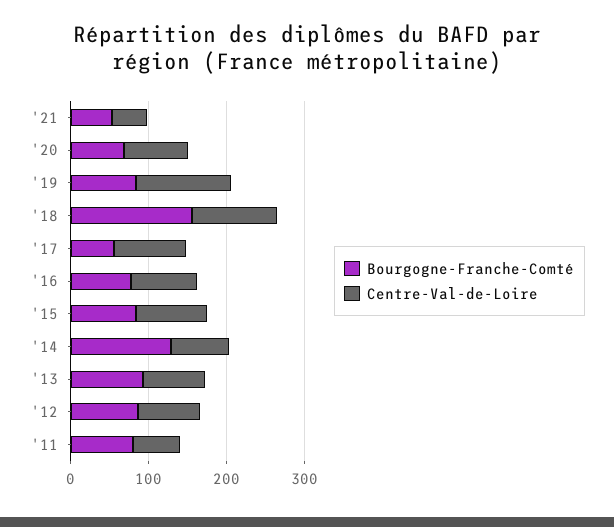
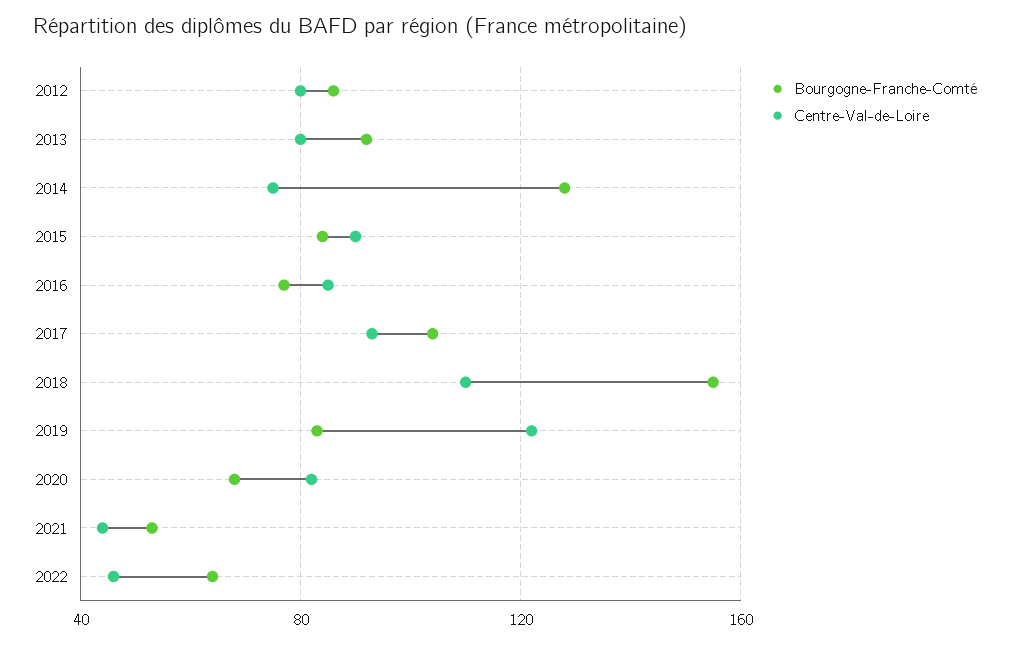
Bourgogne-Franche-Comté, '17: 60 -> 105
Bourgogne-Franche-Comté, '11: 80 -> none
Centre-Val-de-Loire, '11: 60 -> none
Bourgogne-Franche-Comté, 2022: none -> 65
Centre-Val-de-Loire, 2022: none -> 45

